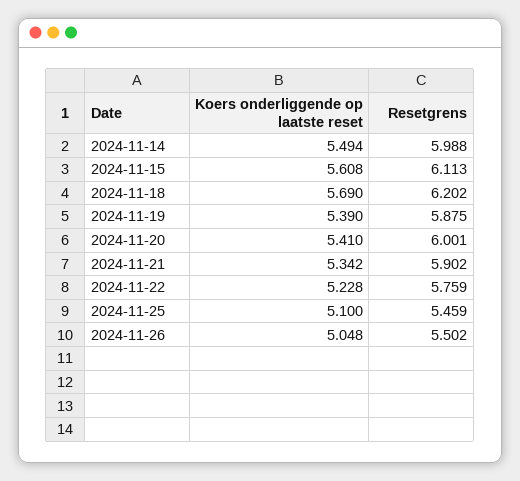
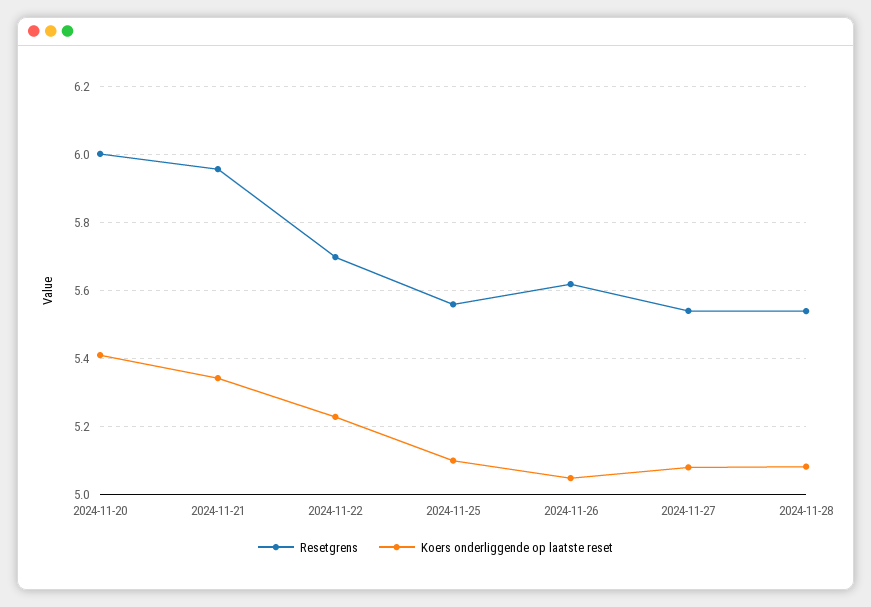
Koers onderliggende op laatste reset, 2024-11-14: 5.494 -> none
Resetgrens, 2024-11-14: 5.988 -> none
Koers onderliggende op laatste reset, 2024-11-15: 5.608 -> none
Resetgrens, 2024-11-15: 6.113 -> none
Koers onderliggende op laatste reset, 2024-11-18: 5.69 -> none
Resetgrens, 2024-11-18: 6.202 -> none
Koers onderliggende op laatste reset, 2024-11-19: 5.39 -> none
Resetgrens, 2024-11-19: 5.875 -> none
Resetgrens, 2024-11-21: 5.902 -> 5.96
Resetgrens, 2024-11-22: 5.759 -> 5.7
Resetgrens, 2024-11-25: 5.459 -> 5.56
Resetgrens, 2024-11-26: 5.502 -> 5.62
Resetgrens, 2024-11-27: none -> 5.54
Koers onderliggende op laatste reset, 2024-11-27: none -> 5.08
Resetgrens, 2024-11-28: none -> 5.54
Koers onderliggende op laatste reset, 2024-11-28: none -> 5.08

